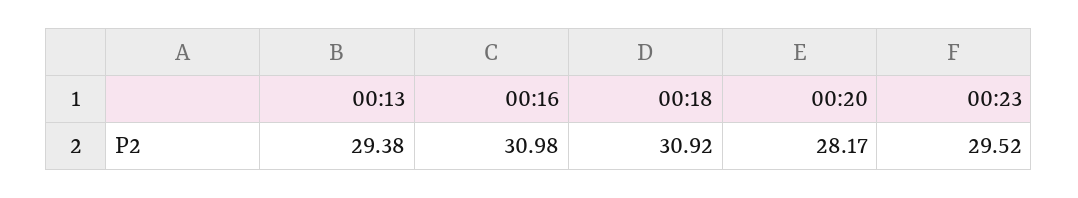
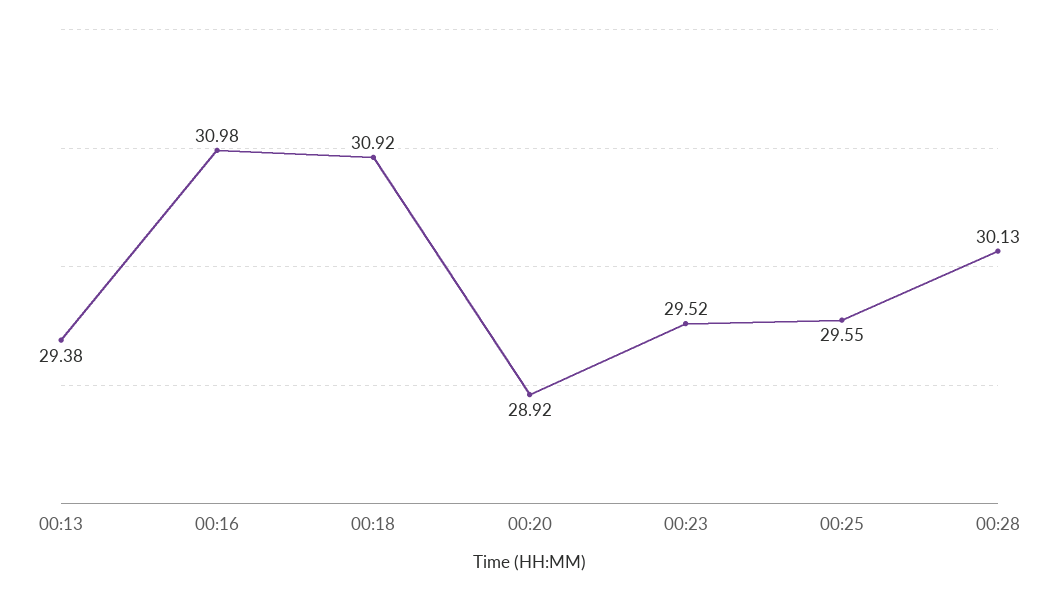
00:20: 28.17 -> 28.92
00:25: none -> 29.55
00:28: none -> 30.13

